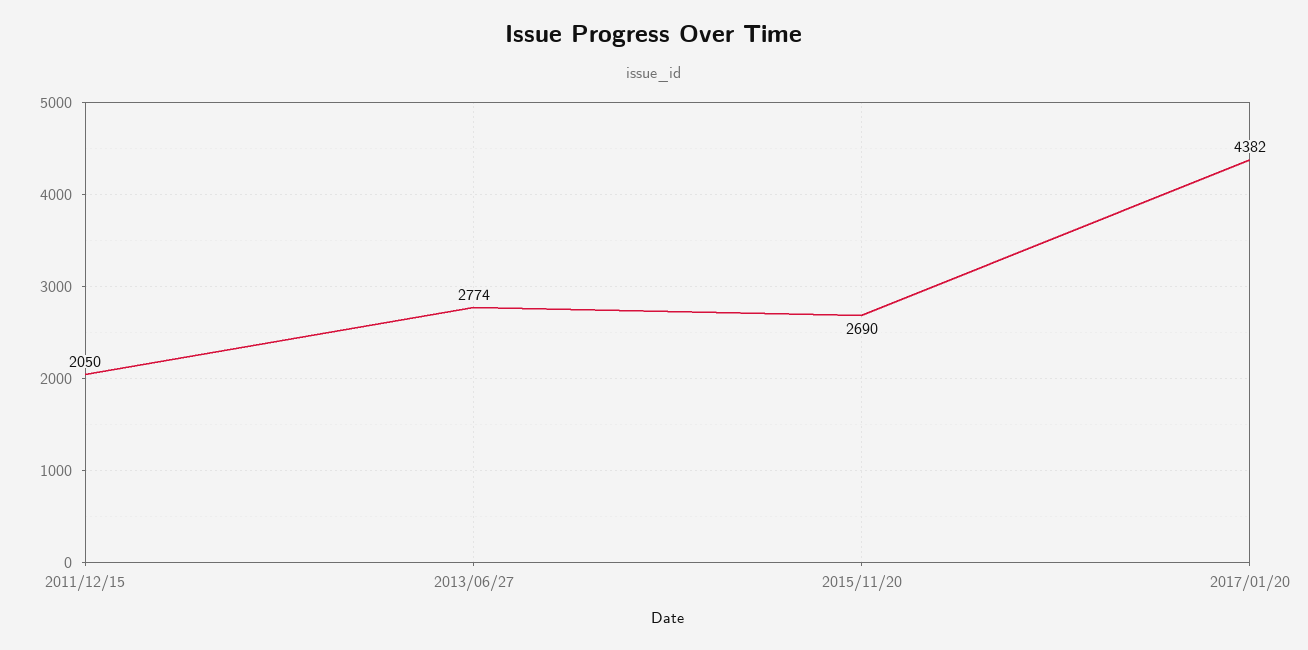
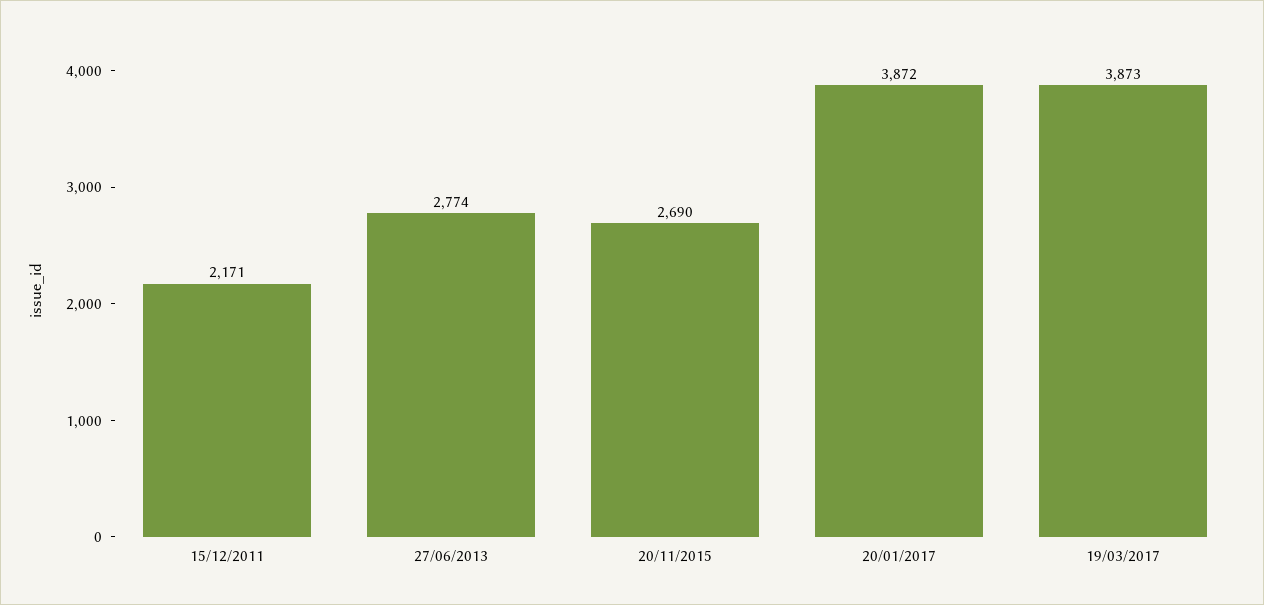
2011/12/15: 2050 -> 2171
2017/01/20: 4382 -> 3872
19/03/2017: none -> 3873

